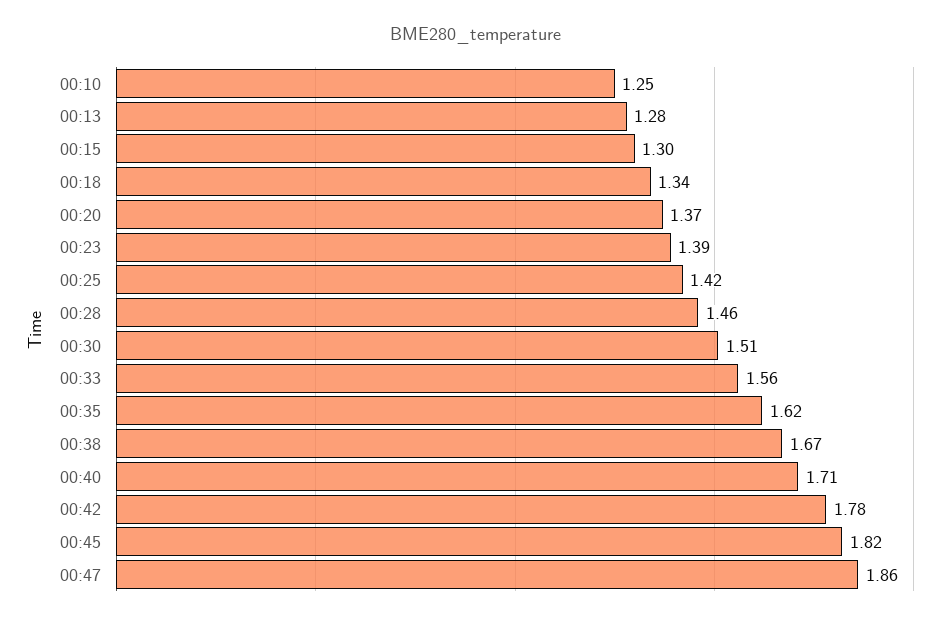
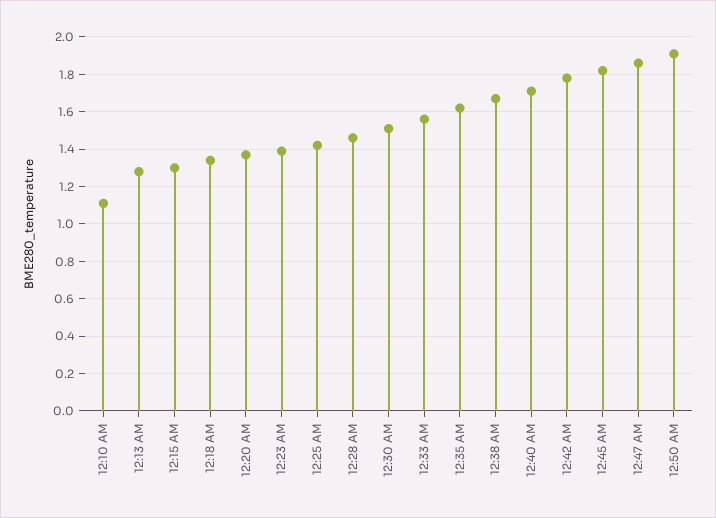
00:10: 1.25 -> 1.1
12:50 AM: none -> 1.9

